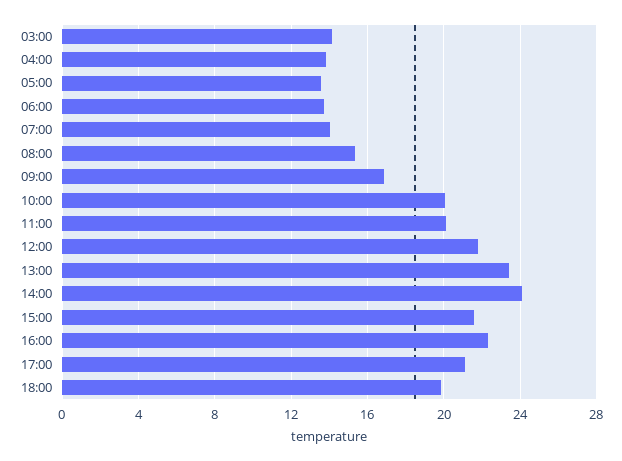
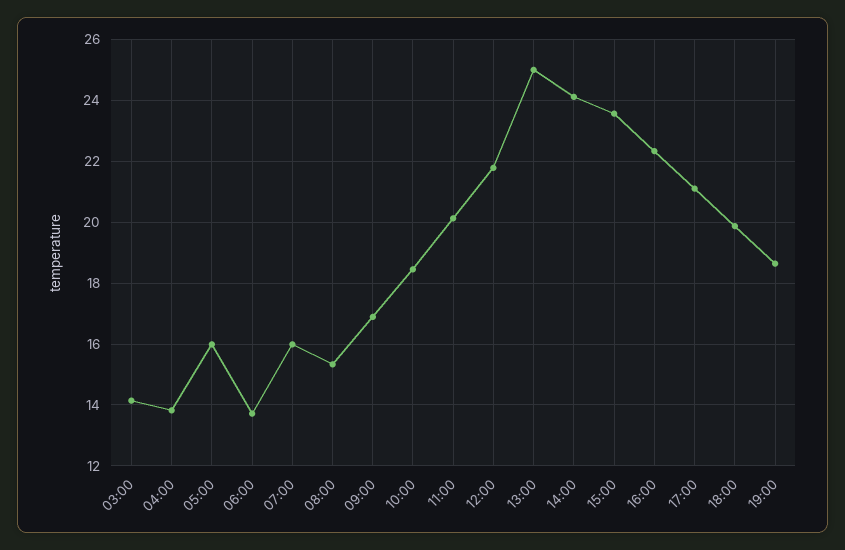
05:00: 13.5 -> 16
07:00: 14 -> 16
10:00: 20 -> 18.4
13:00: 23.5 -> 25
15:00: 21.5 -> 23.6
19:00: none -> 18.6

